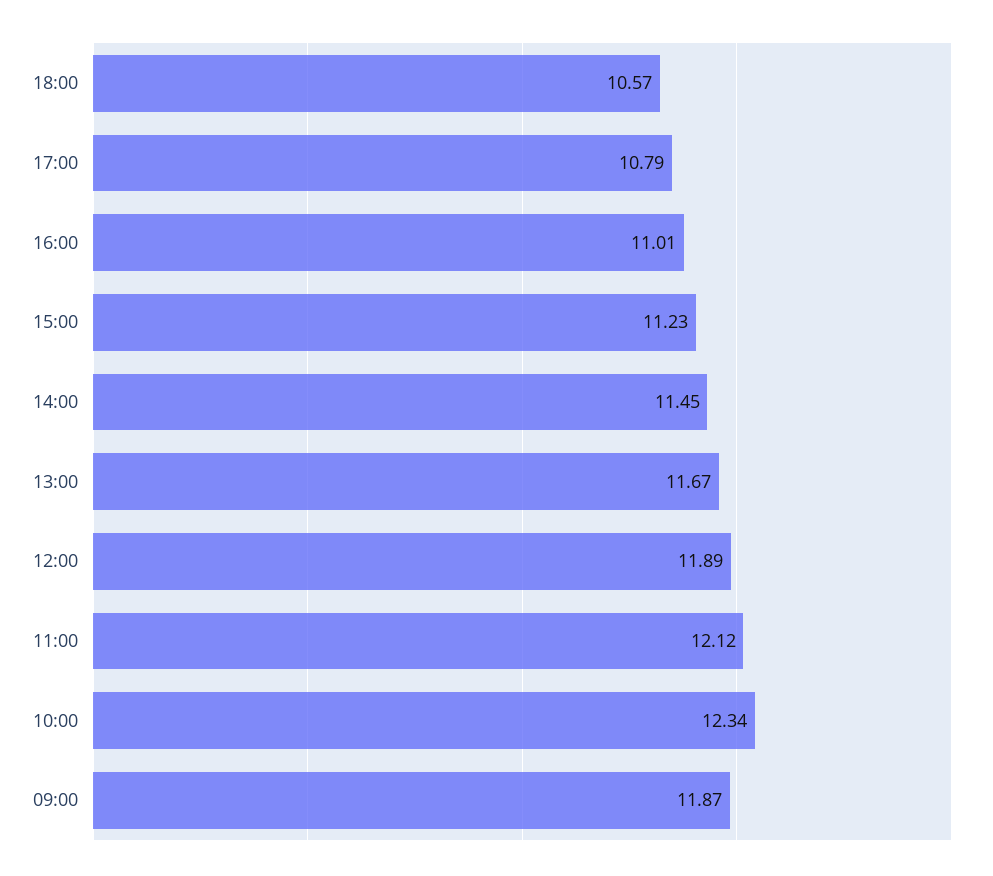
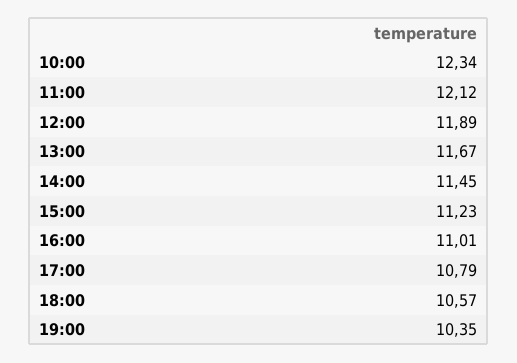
09:00: 11.87 -> none
19:00: none -> 10.35

